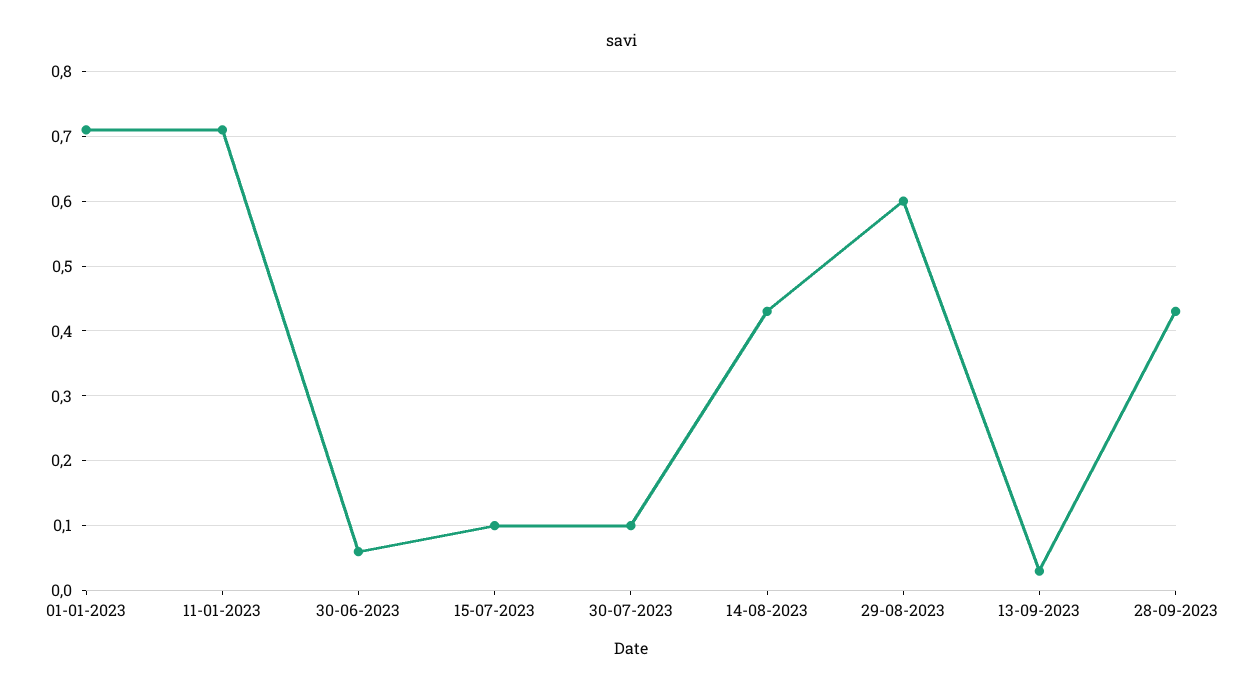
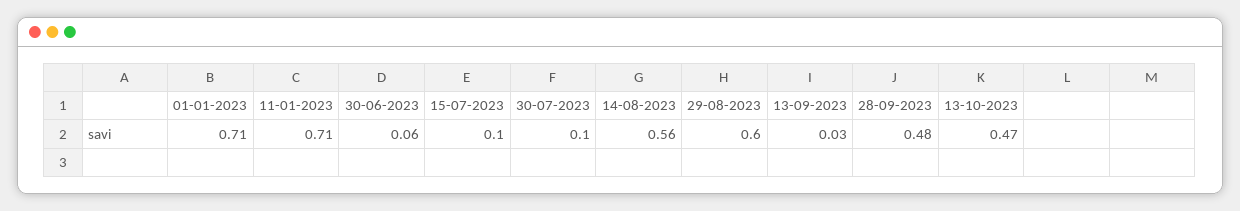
14-08-2023: 0.43 -> 0.56
28-09-2023: 0.43 -> 0.48
13-10-2023: none -> 0.47

